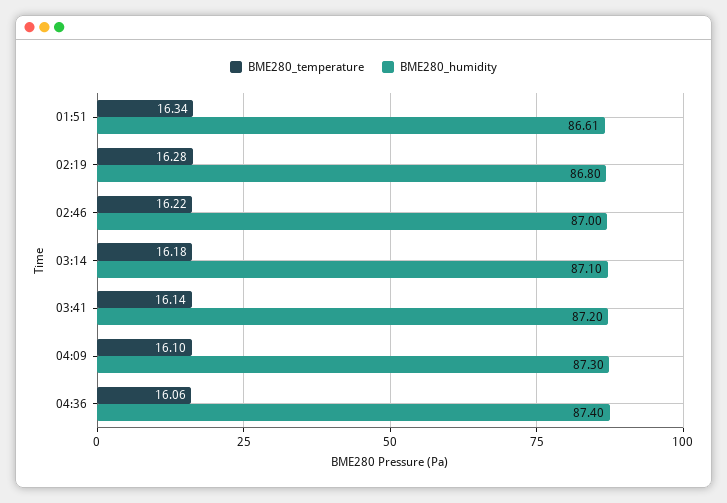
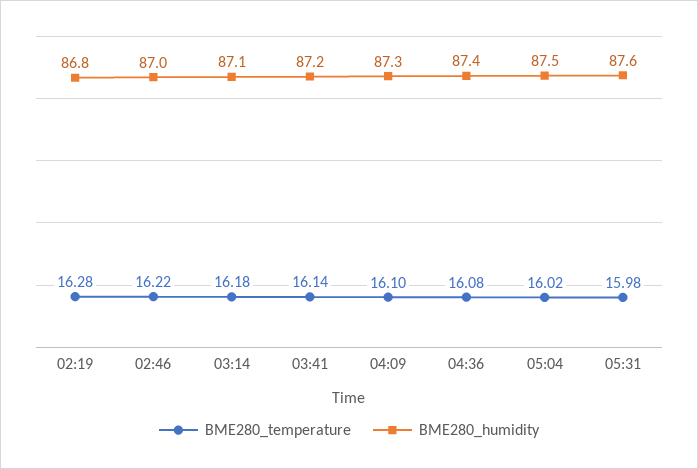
BME280_temperature, 01:51: 16.34 -> none
BME280_humidity, 01:51: 86.61 -> none
BME280_temperature, 04:36: 16.06 -> 16.08
BME280_temperature, 05:04: none -> 16.02
BME280_humidity, 05:04: none -> 87.5
BME280_temperature, 05:31: none -> 15.98
BME280_humidity, 05:31: none -> 87.6

